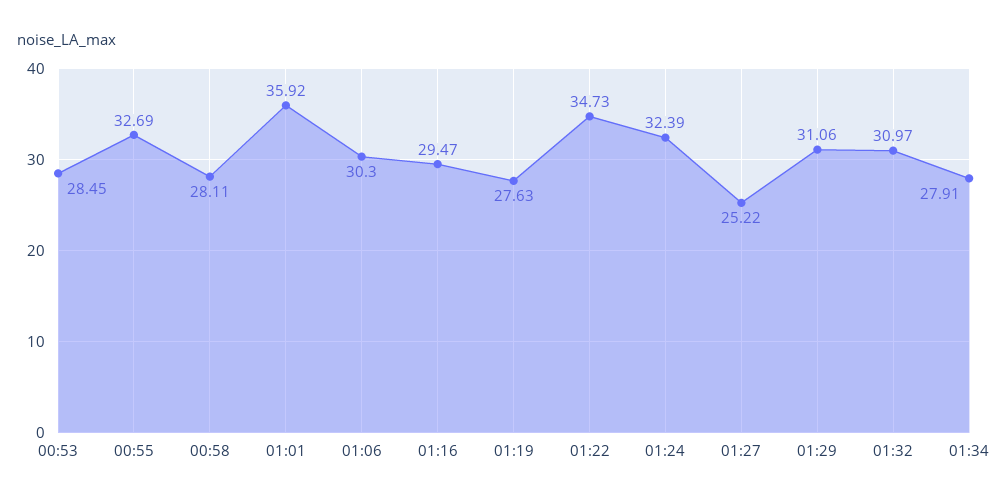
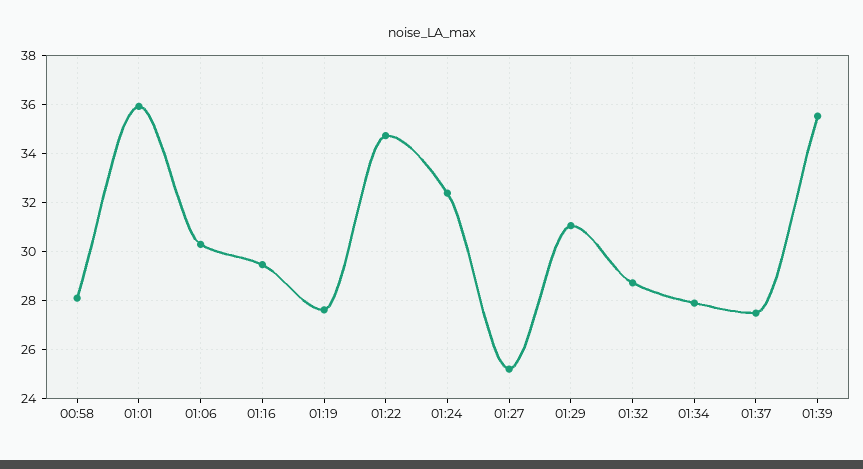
00:53: 28.45 -> none
00:55: 32.69 -> none
01:32: 30.97 -> 28.75
01:37: none -> 27.5
01:39: none -> 35.5

